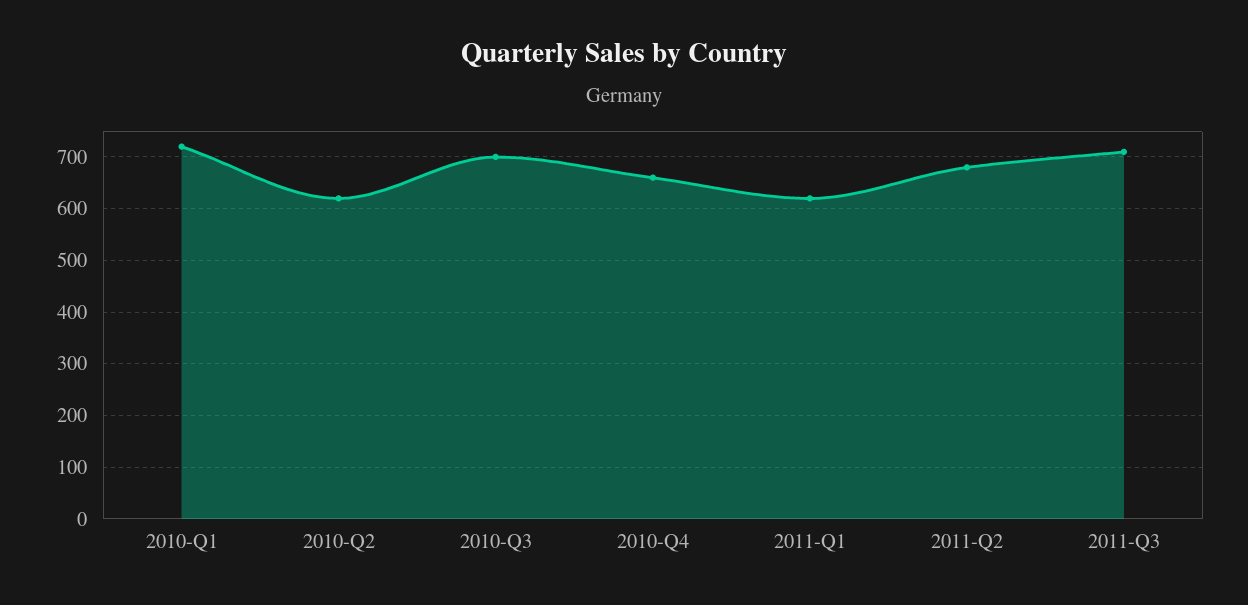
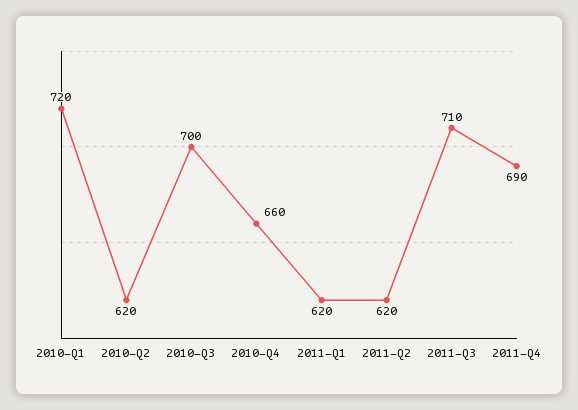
2011-Q2: 680 -> 620
2011-Q4: none -> 690

